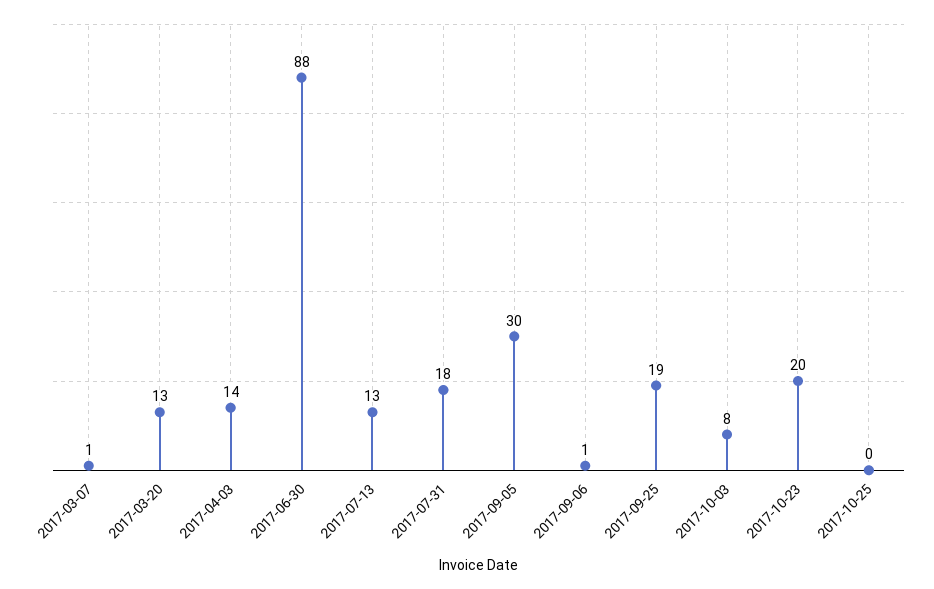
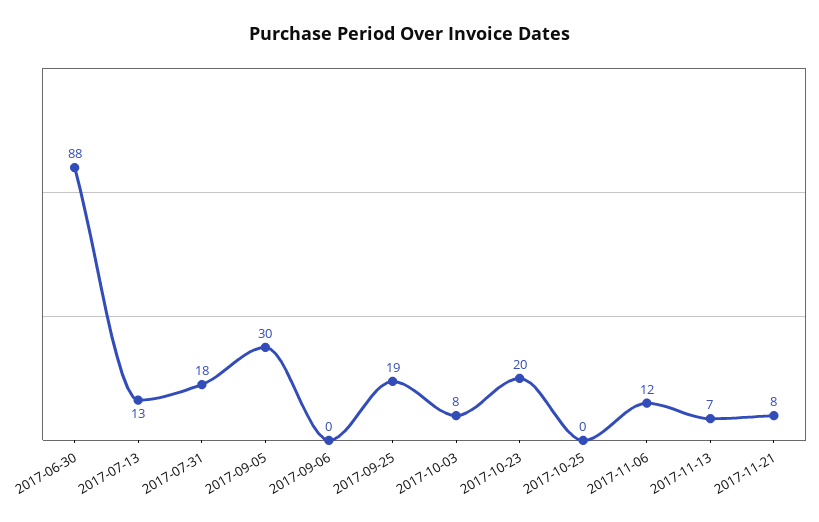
2017-03-07: 1 -> none
2017-03-20: 13 -> none
2017-04-03: 14 -> none
2017-09-06: 1 -> 0
2017-11-06: none -> 12
2017-11-13: none -> 7
2017-11-21: none -> 8

